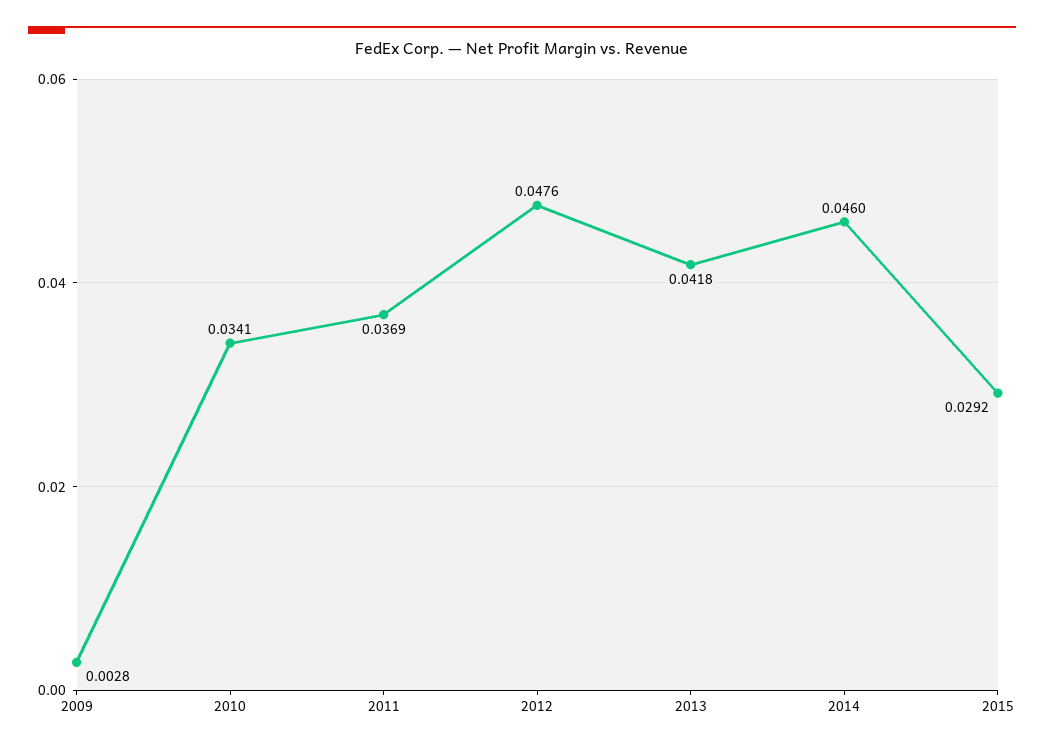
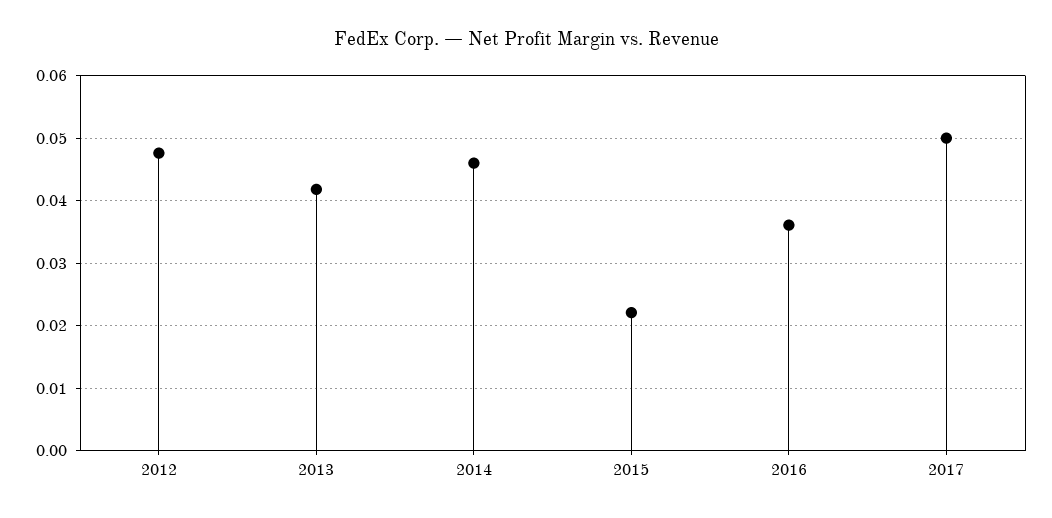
2009: 0.0028 -> none
2010: 0.0341 -> none
2011: 0.0369 -> none
2015: 0.0292 -> 0.022
2016: none -> 0.036
2017: none -> 0.05

